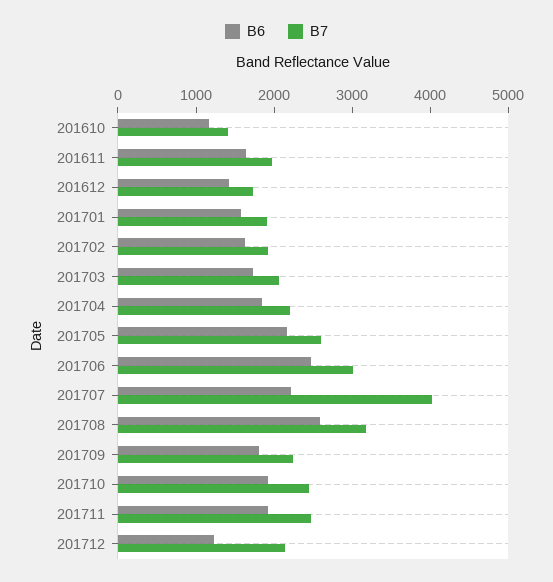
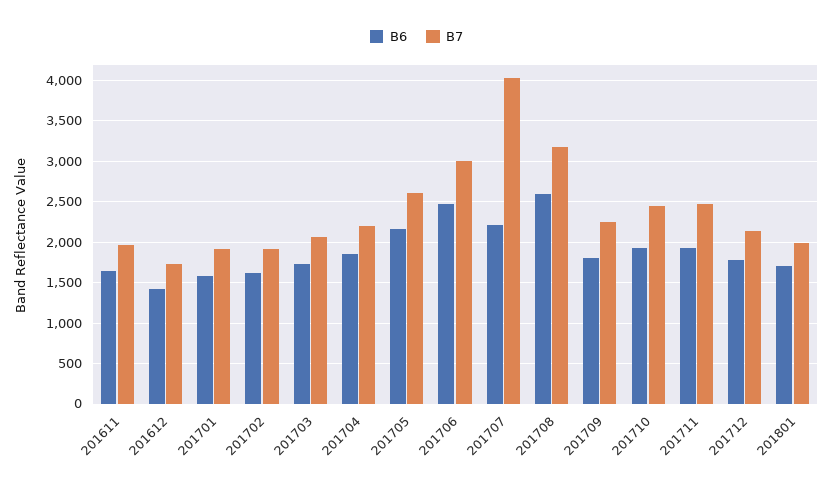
B6, 201610: 1200 -> none
B7, 201610: 1400 -> none
B6, 201712: 1200 -> 1800
B6, 201801: none -> 1700
B7, 201801: none -> 2000

